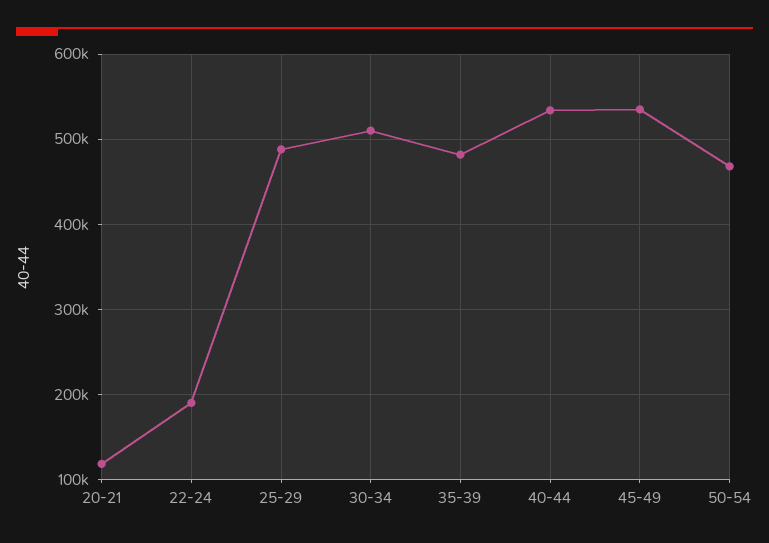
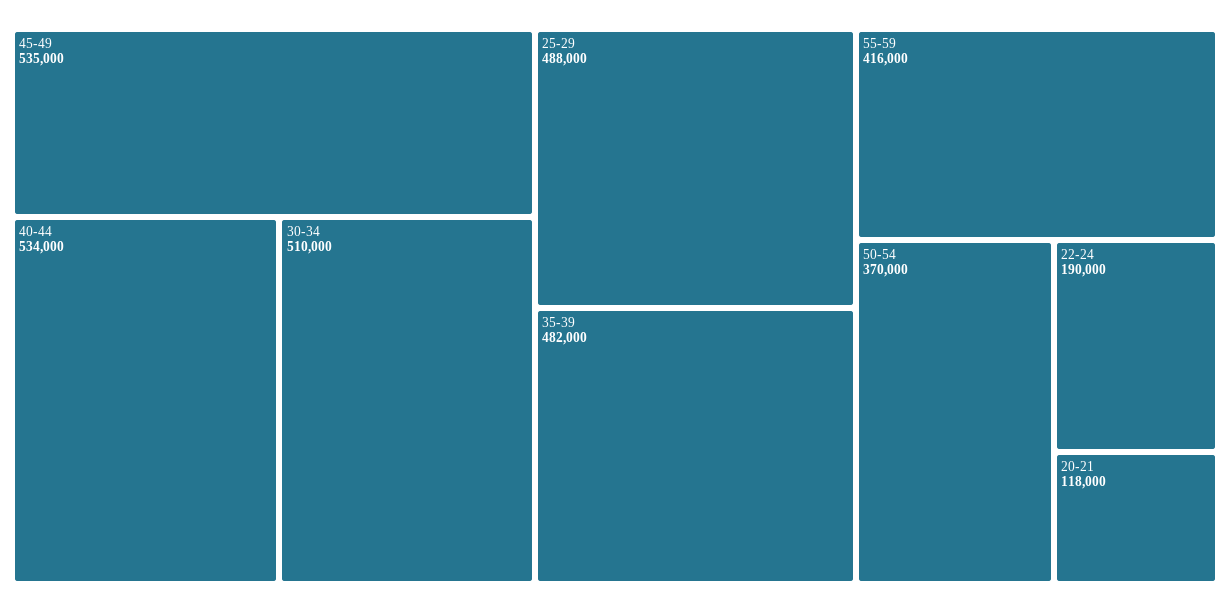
50-54: 470000 -> 370000
55-59: none -> 416000

